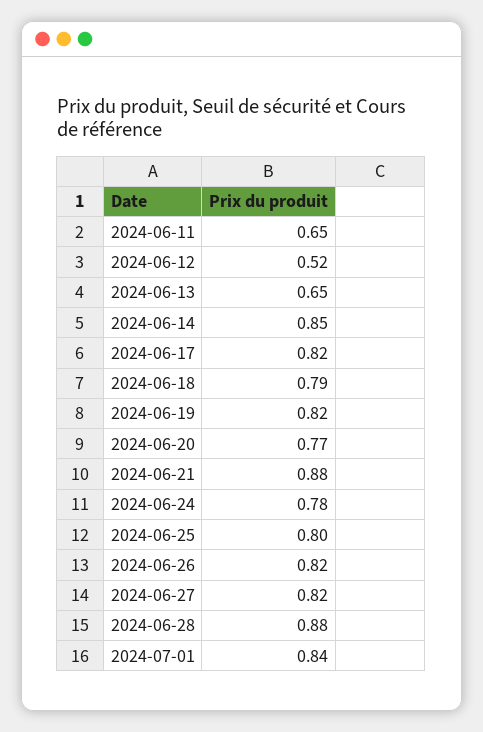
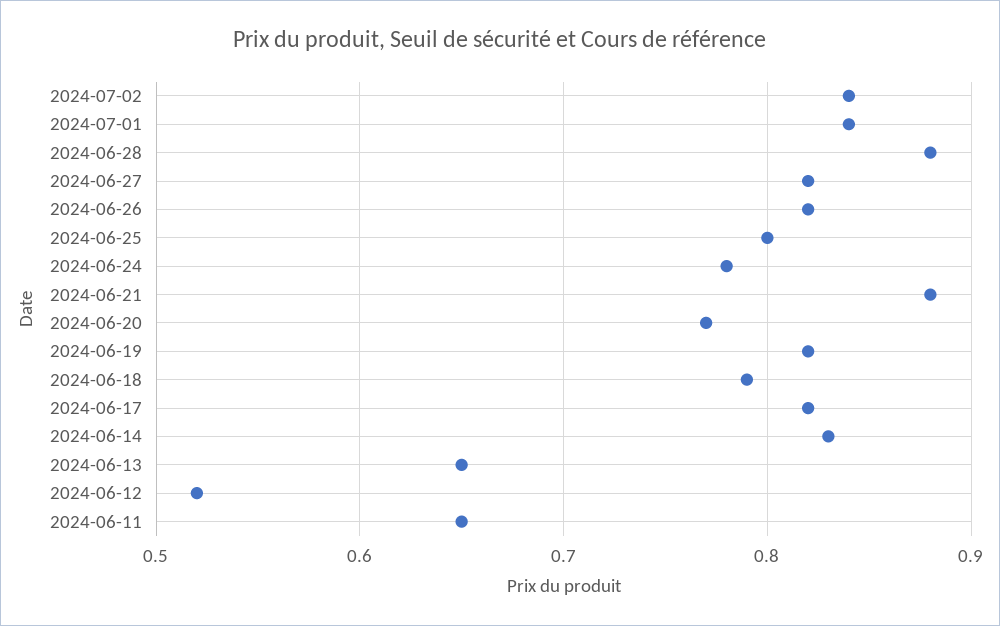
2024-06-14: 0.85 -> 0.83
2024-07-02: none -> 0.84

